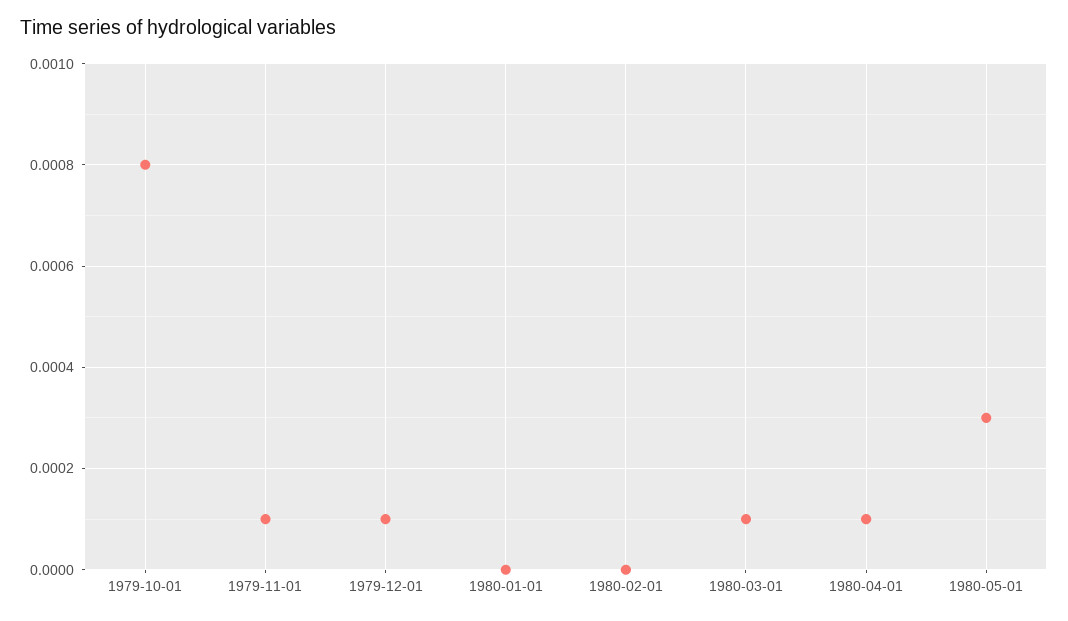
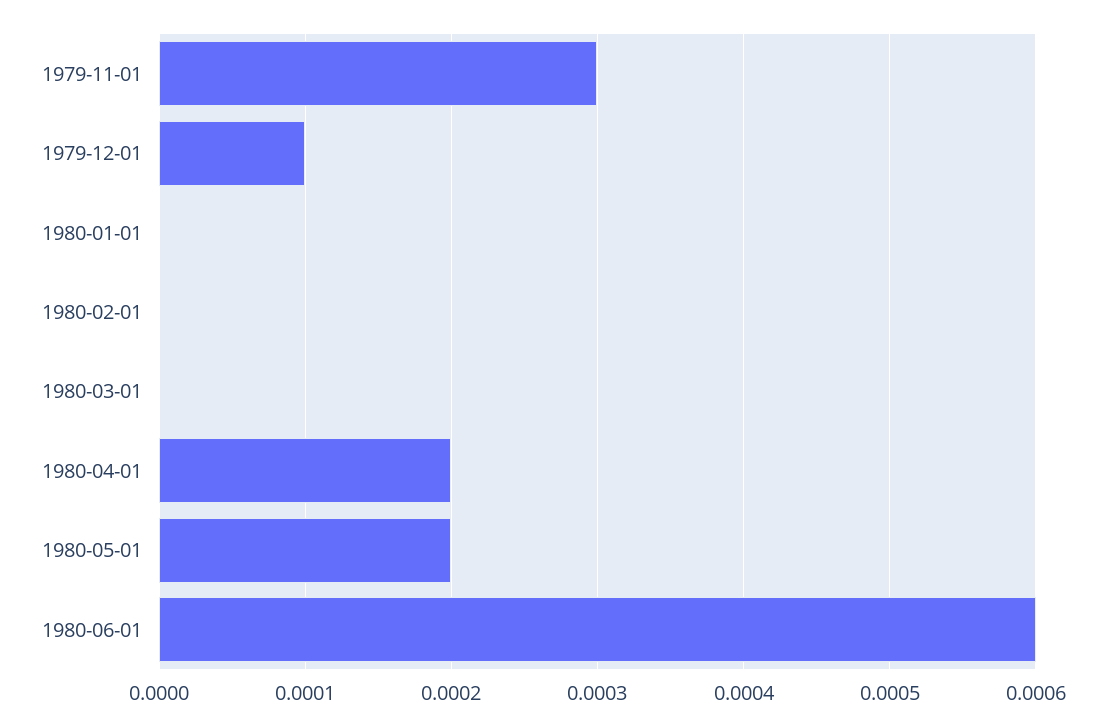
1979-10-01: 0.0008 -> none
1979-11-01: 0.0001 -> 0.0003
1980-03-01: 0.0001 -> 0
1980-04-01: 0.0001 -> 0.0002
1980-05-01: 0.0003 -> 0.0002
1980-06-01: none -> 0.0006

